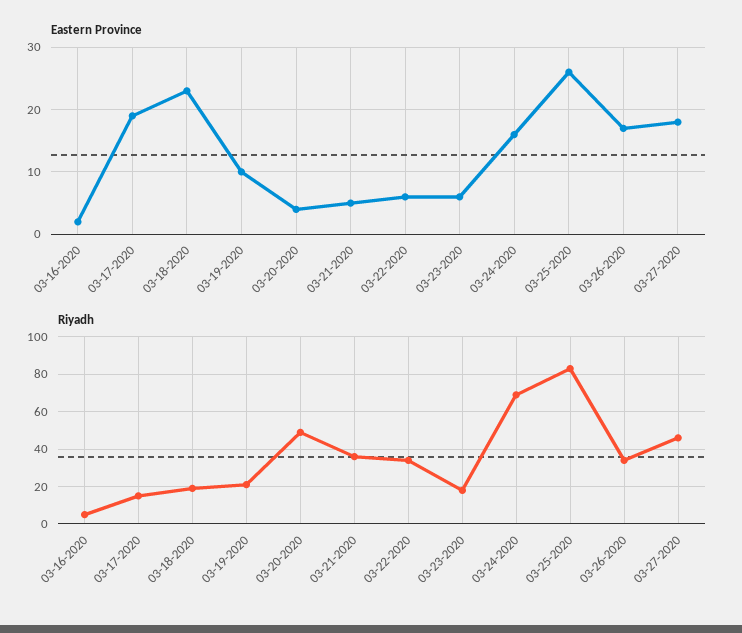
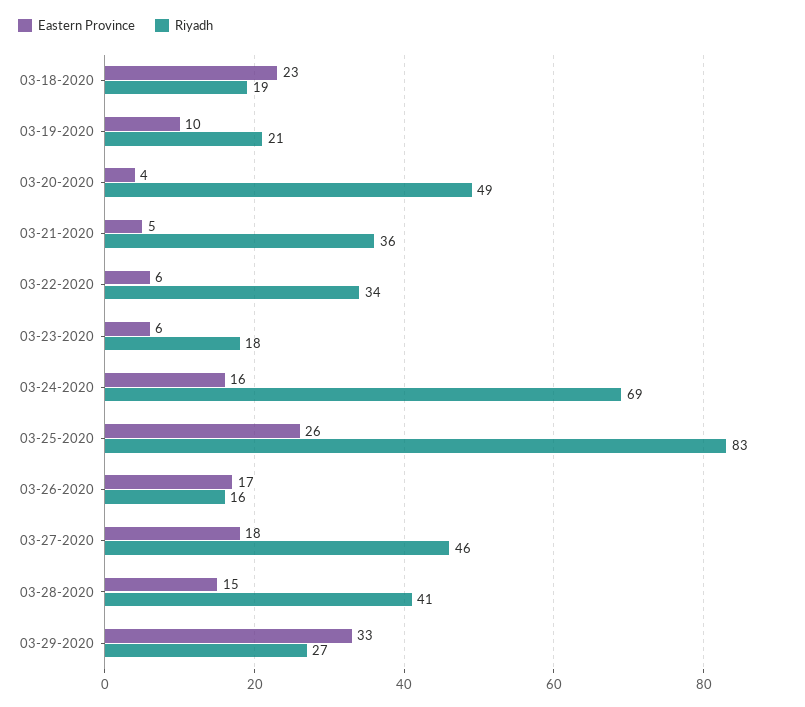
Eastern Province, 03-16-2020: 2 -> none
Eastern Province, 03-17-2020: 19 -> none
Riyadh, 03-16-2020: 5 -> none
Riyadh, 03-17-2020: 15 -> none
Riyadh, 03-26-2020: 35 -> 16
Eastern Province, 03-28-2020: none -> 15
Riyadh, 03-28-2020: none -> 41
Eastern Province, 03-29-2020: none -> 33
Riyadh, 03-29-2020: none -> 27

